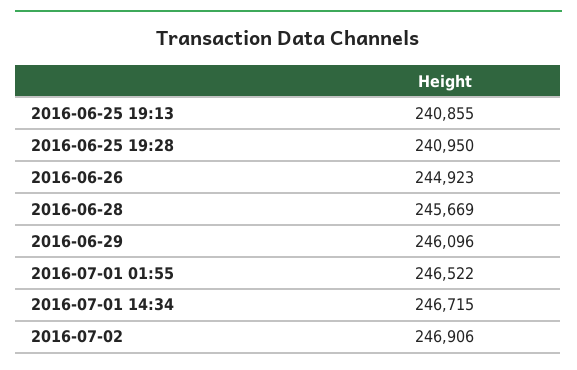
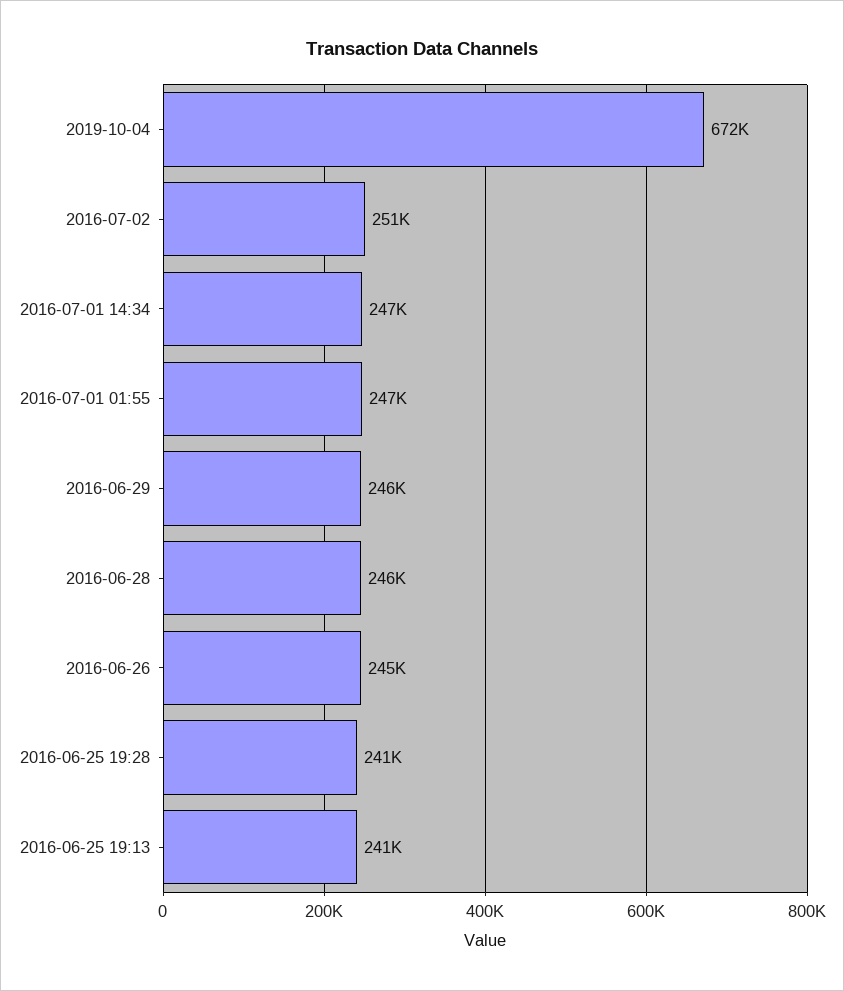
2016-07-02: 246906 -> 251000
2019-10-04: none -> 672000

